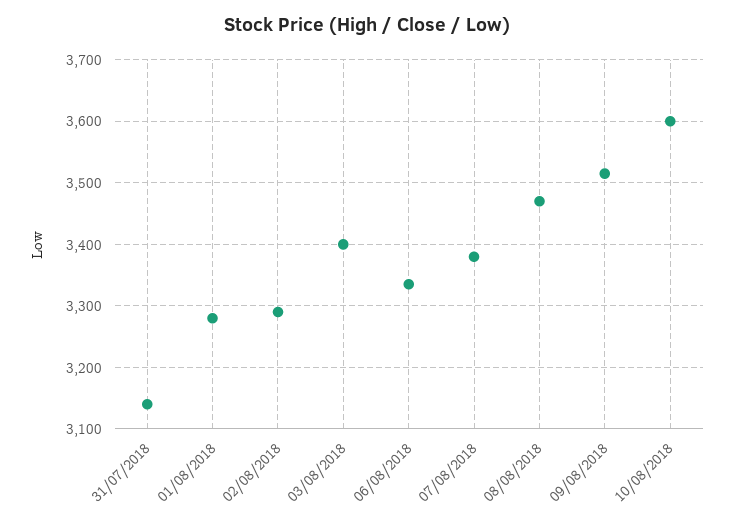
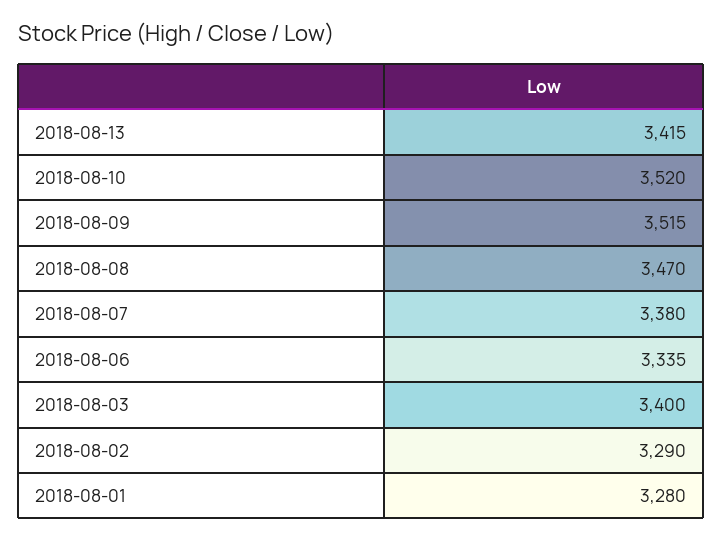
31/07/2018: 3140 -> none
10/08/2018: 3600 -> 3520
2018-08-13: none -> 3415

